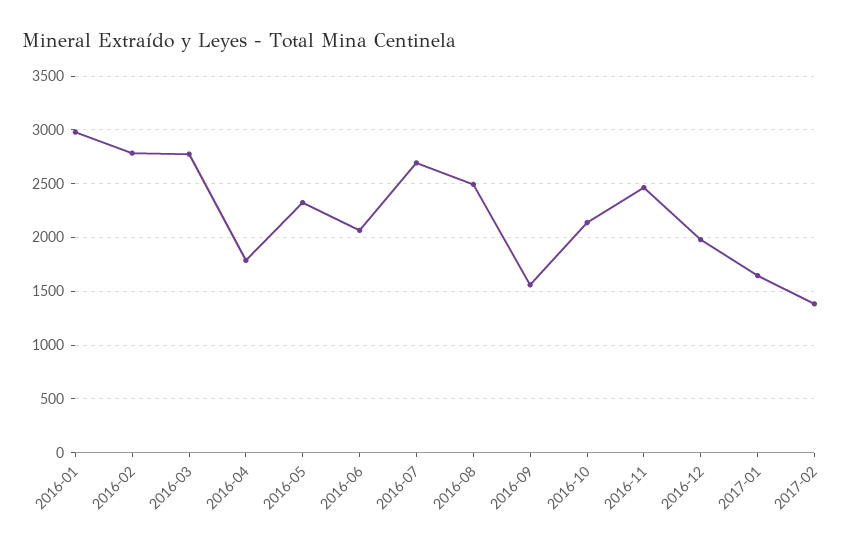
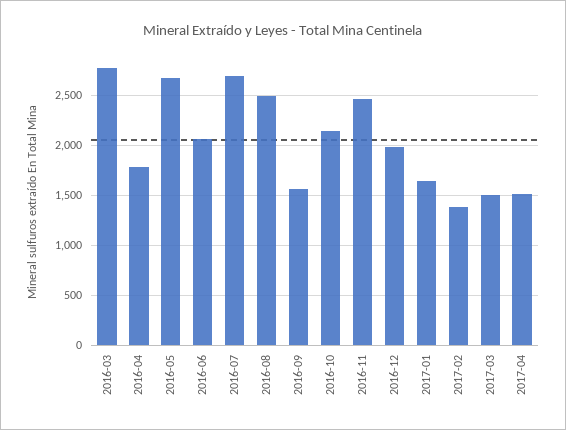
2016-01: 3000 -> none
2016-02: 2800 -> none
2016-05: 2300 -> 2700
2017-03: none -> 1500
2017-04: none -> 1500

